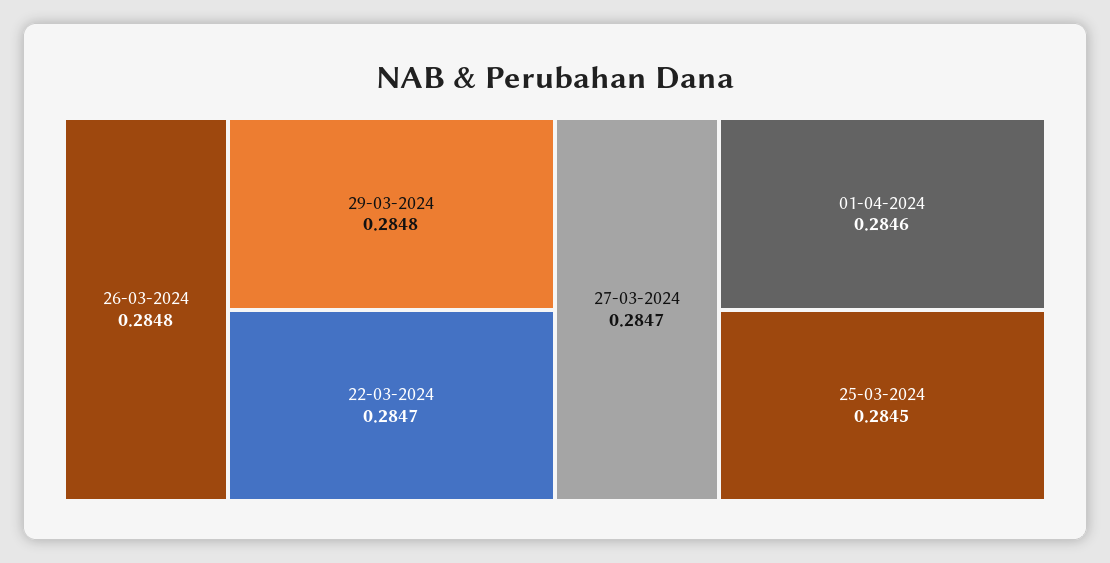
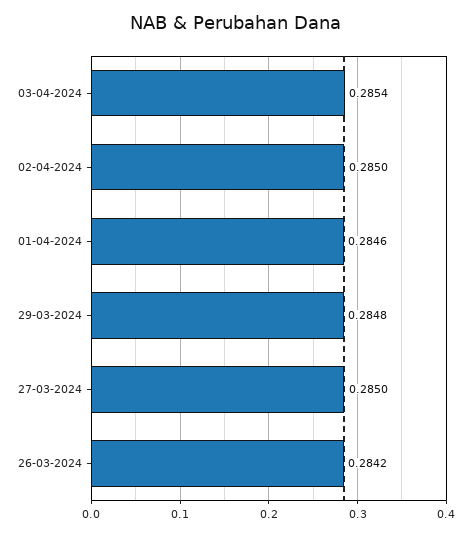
26-03-2024: 0.2848 -> 0.2842
22-03-2024: 0.2847 -> none
27-03-2024: 0.2847 -> 0.285
25-03-2024: 0.2845 -> none
03-04-2024: none -> 0.2854
02-04-2024: none -> 0.285

